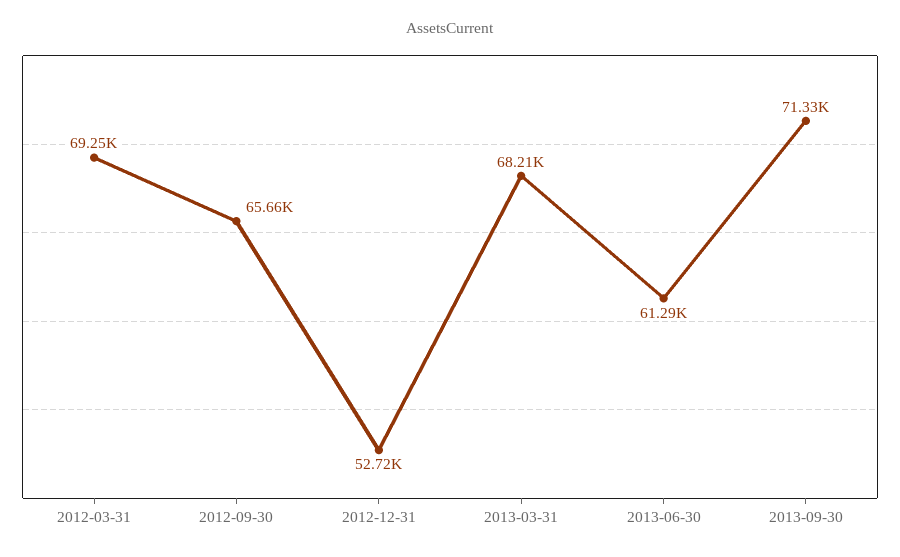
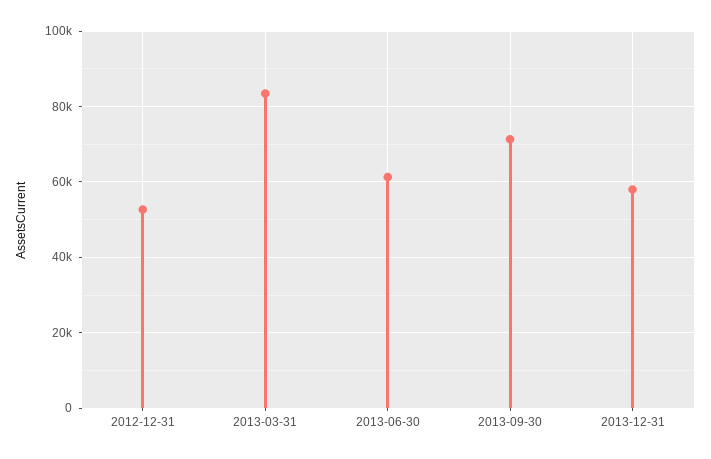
2012-03-31: 69250 -> none
2012-09-30: 65660 -> none
2013-03-31: 68210 -> 84000
2013-12-31: none -> 58000

